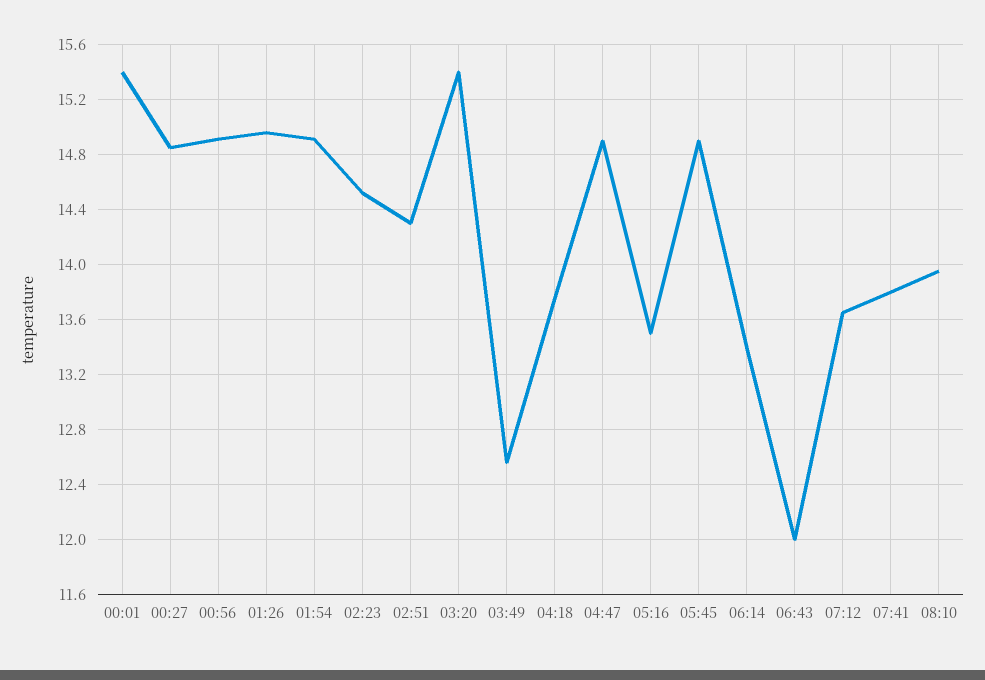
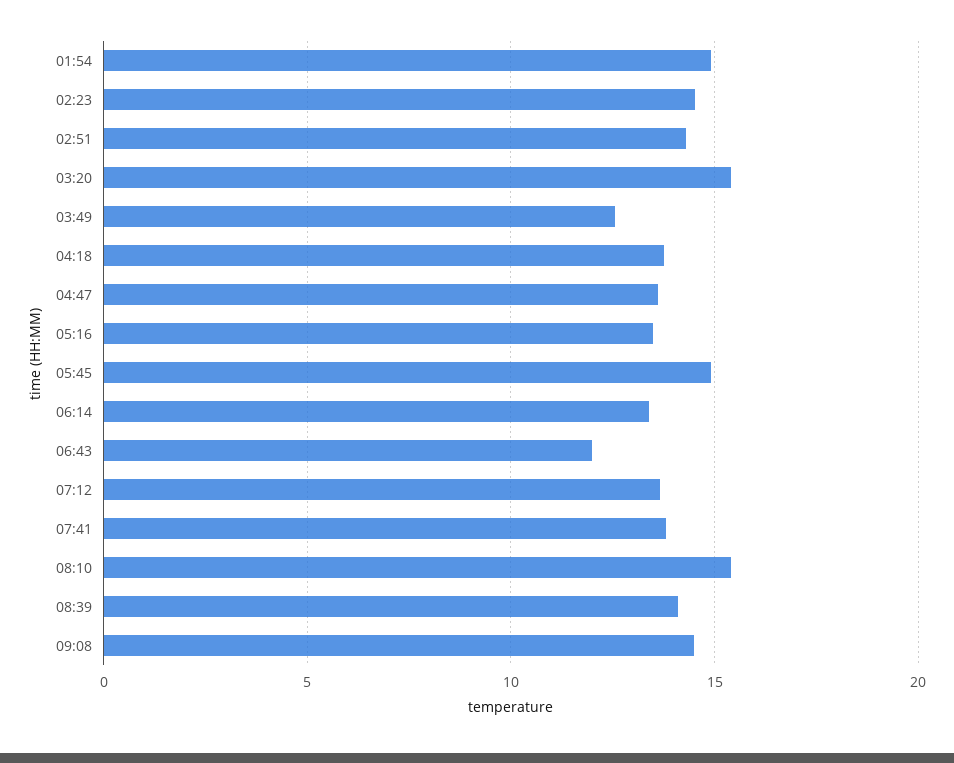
00:01: 15.4 -> none
00:27: 14.85 -> none
00:56: 14.9 -> none
01:26: 14.95 -> none
04:47: 14.9 -> 13.5
08:10: 13.95 -> 15.5
08:39: none -> 14
09:08: none -> 14.5

